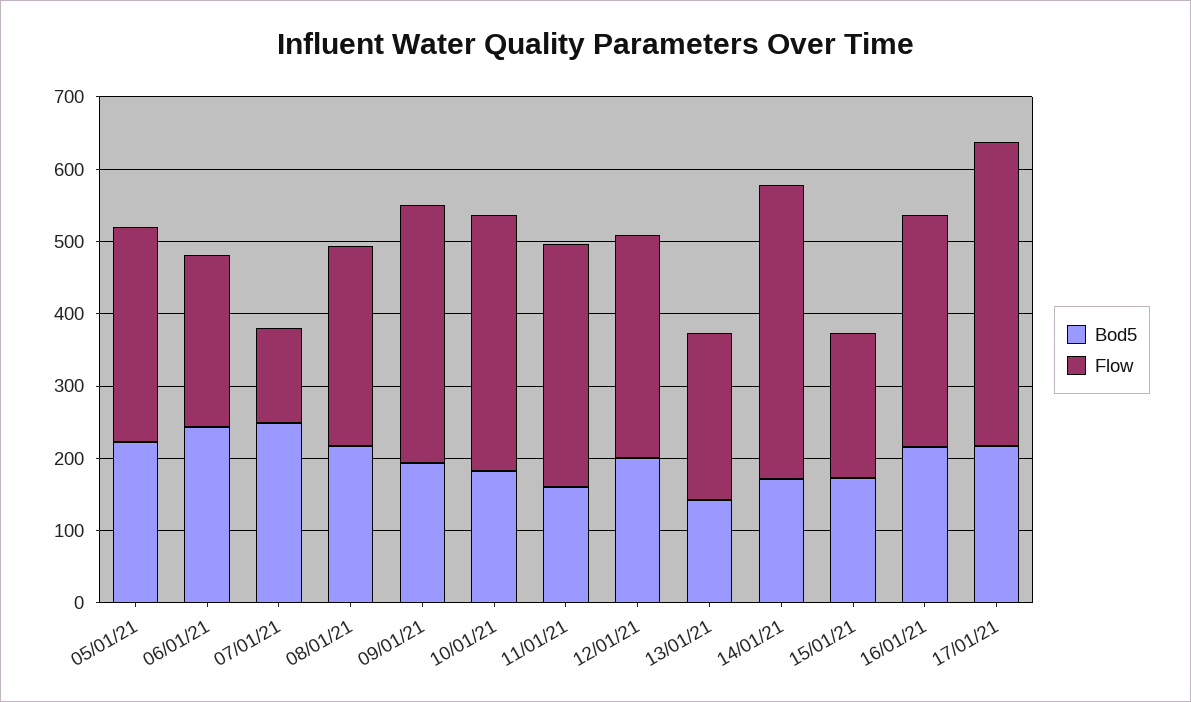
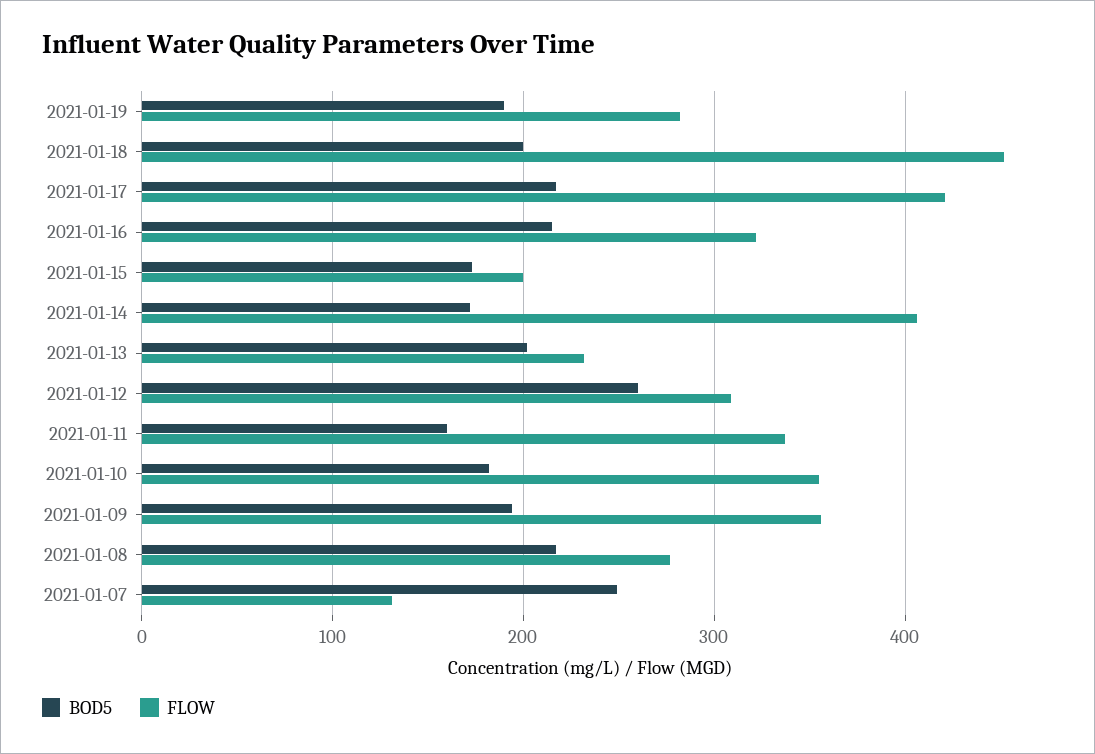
Bod5, 05/01/21: 220 -> none
Flow, 05/01/21: 300 -> none
Bod5, 06/01/21: 240 -> none
Flow, 06/01/21: 240 -> none
Bod5, 12/01/21: 200 -> 260
Bod5, 13/01/21: 140 -> 200
Bod5, 2021-01-19: none -> 190
Flow, 2021-01-19: none -> 280
Bod5, 2021-01-18: none -> 200
Flow, 2021-01-18: none -> 450

